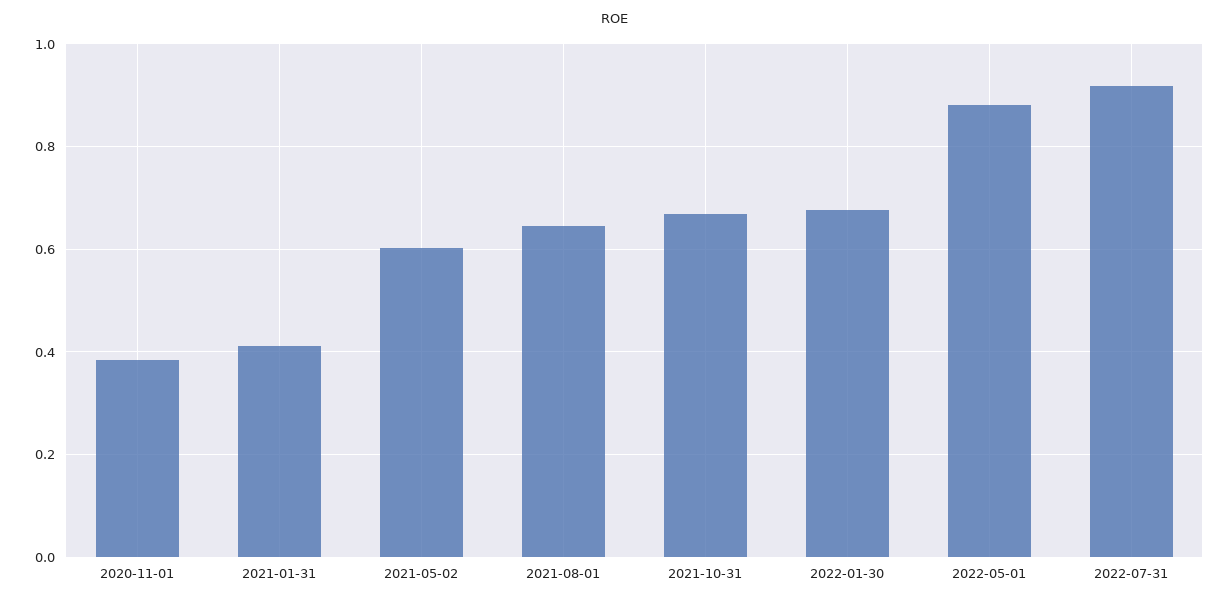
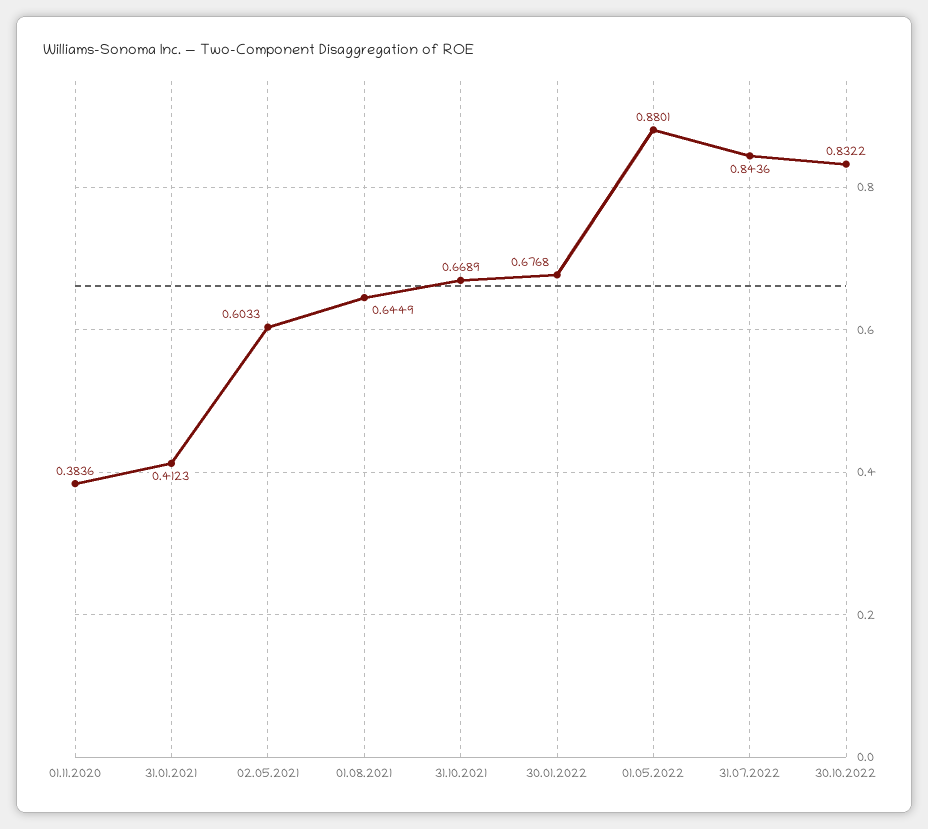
2022-07-31: 0.92 -> 0.8436
30.10.2022: none -> 0.8322

